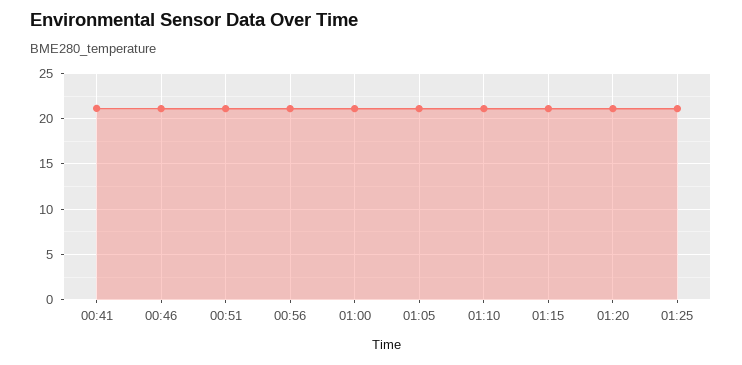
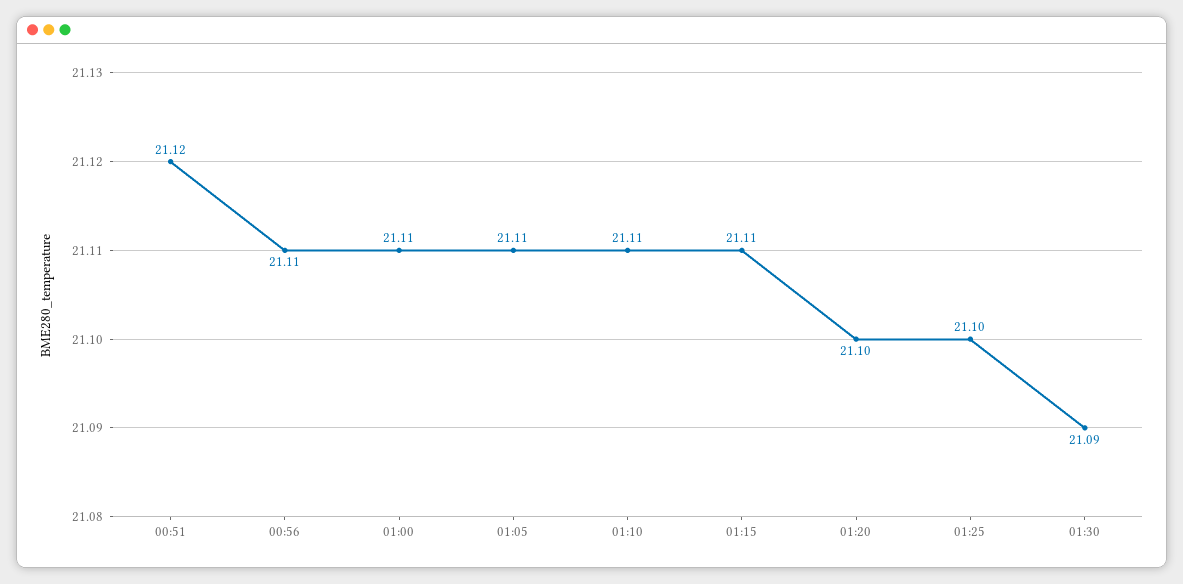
00:41: 21 -> none
00:46: 21 -> none
01:30: none -> 21.09

